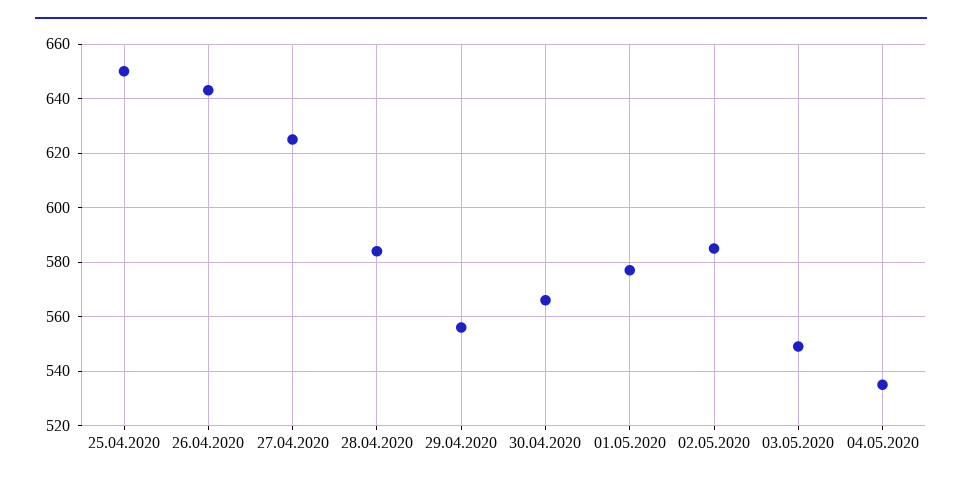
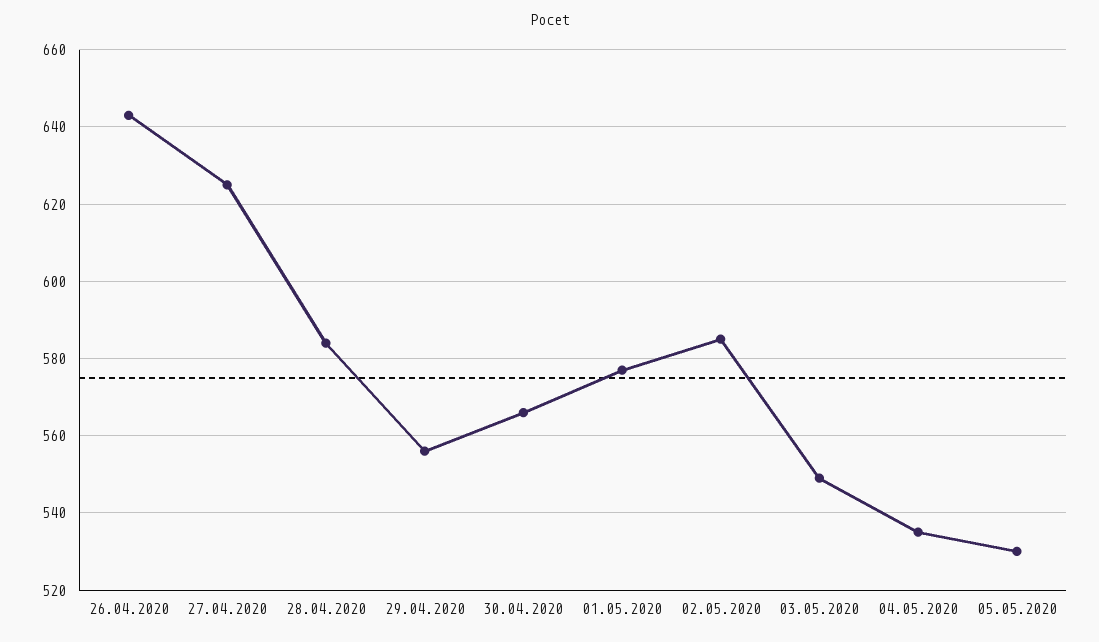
25.04.2020: 650 -> none
05.05.2020: none -> 530

